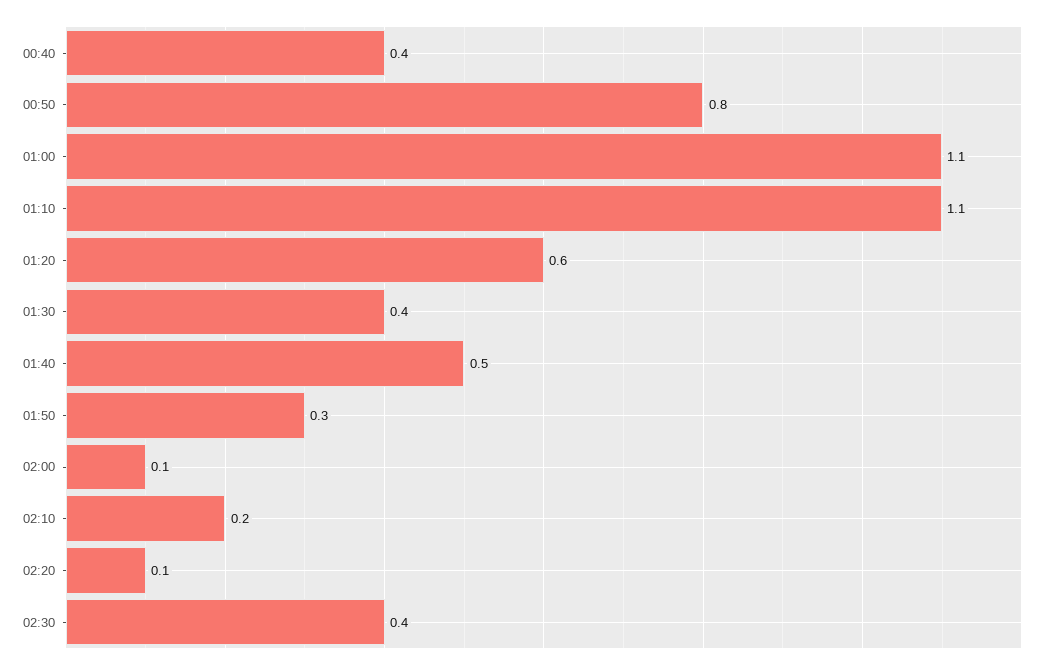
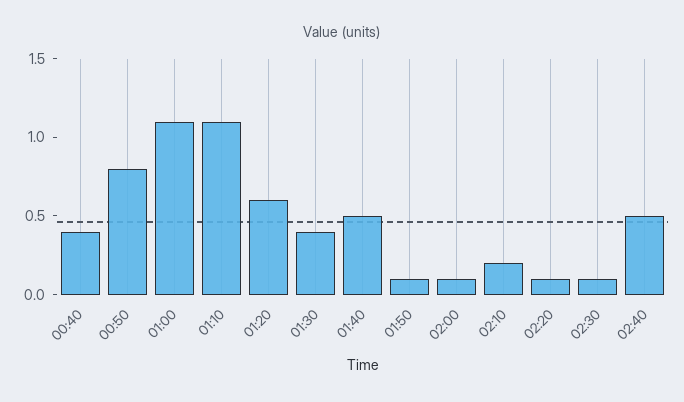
01:50: 0.3 -> 0.1
02:30: 0.4 -> 0.1
02:40: none -> 0.5

